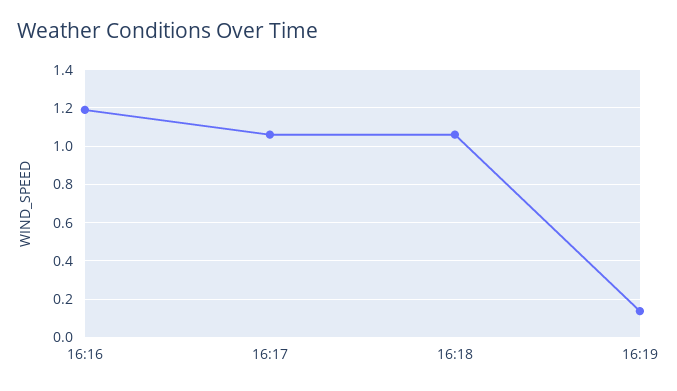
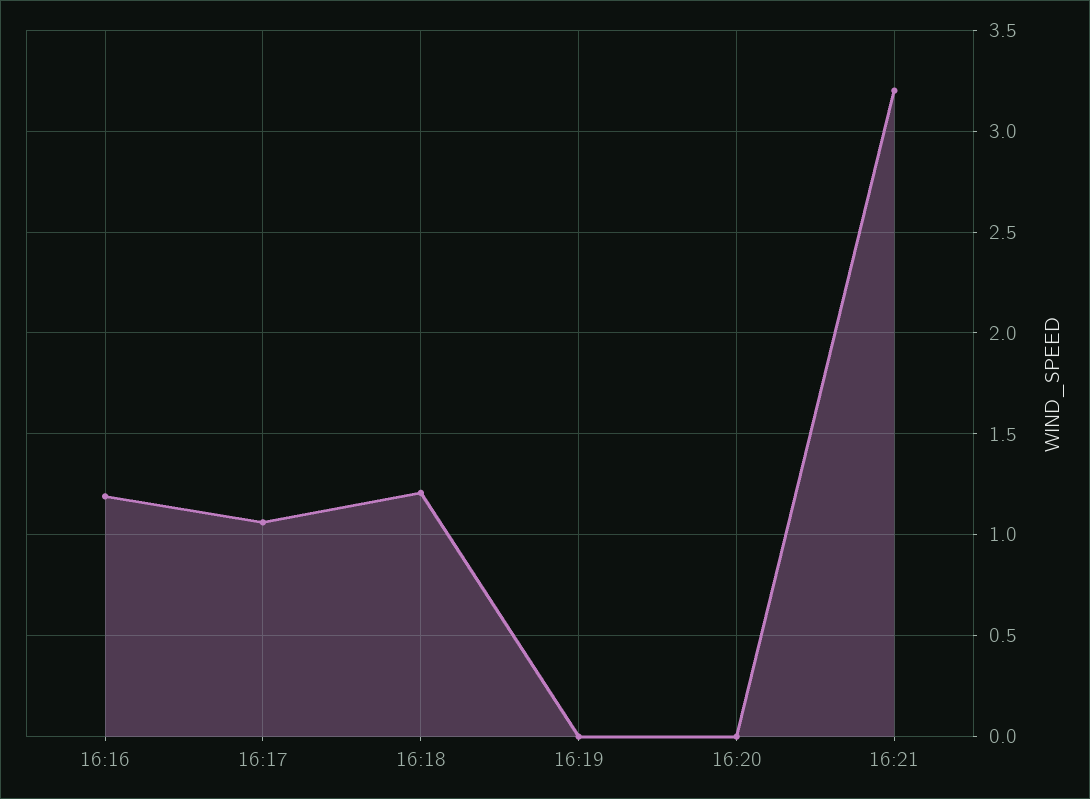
16:18: 1.05 -> 1.2
16:19: 0.15 -> 0
16:20: none -> 0
16:21: none -> 3.2

